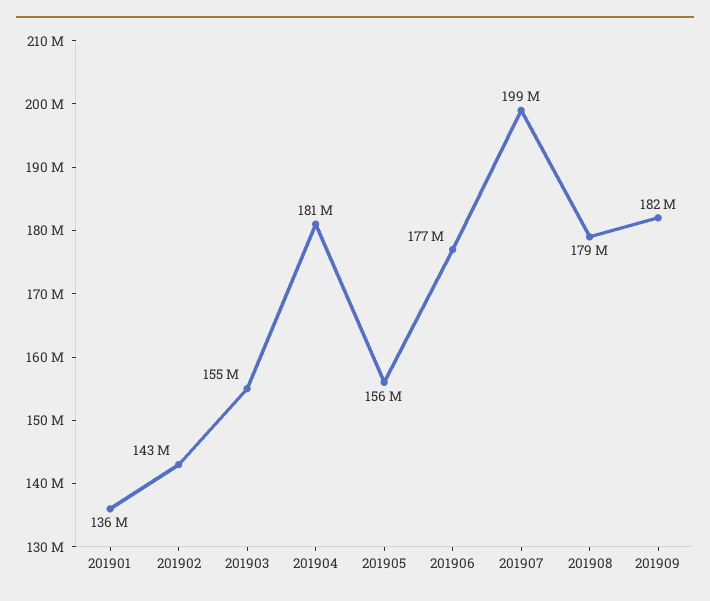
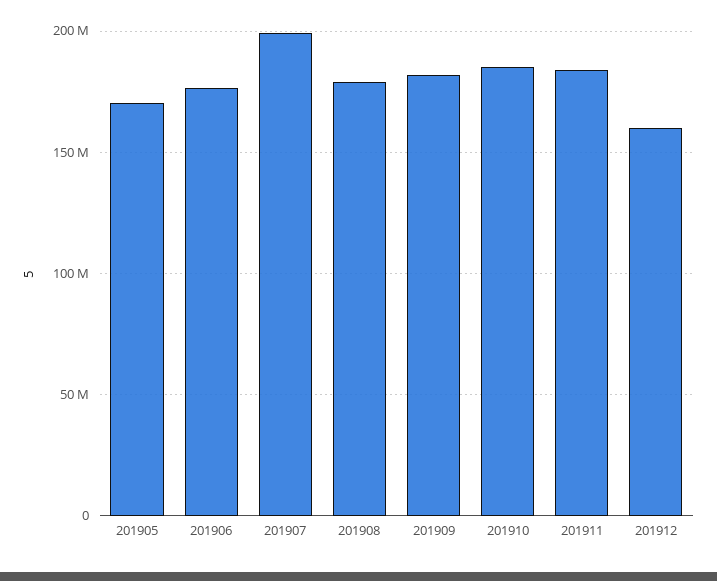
201901: 136000000 -> none
201902: 143000000 -> none
201903: 155000000 -> none
201904: 181000000 -> none
201905: 156000000 -> 170000000
201910: none -> 185000000
201911: none -> 185000000
201912: none -> 160000000

